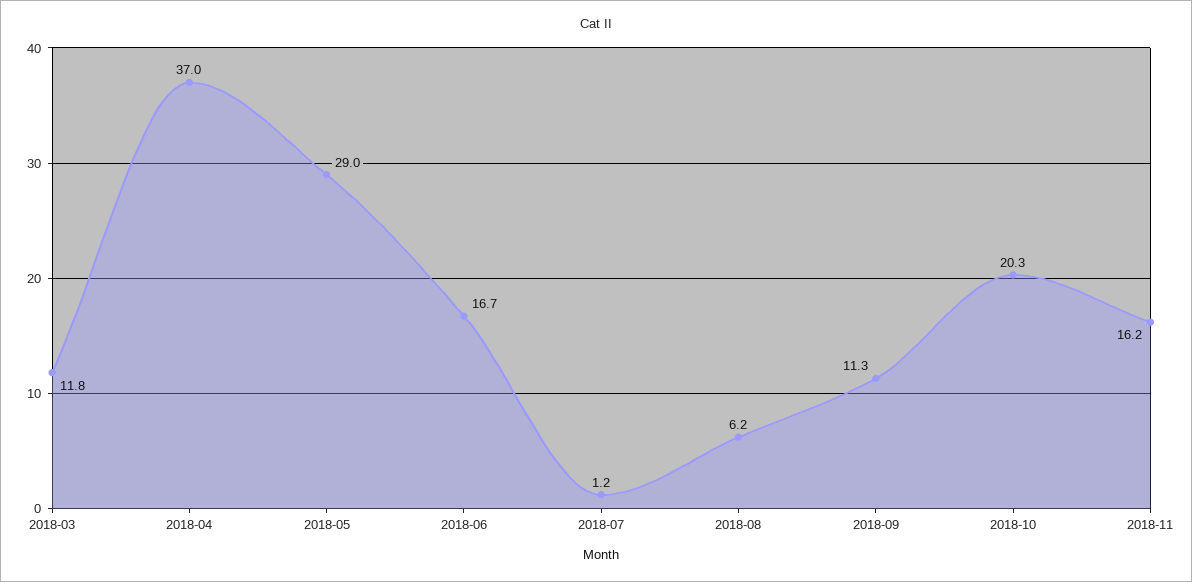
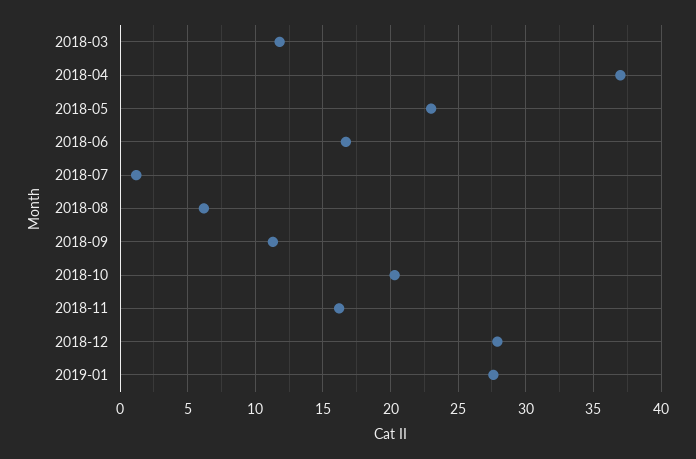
2018-05: 29 -> 23
2018-12: none -> 28
2019-01: none -> 27.5

